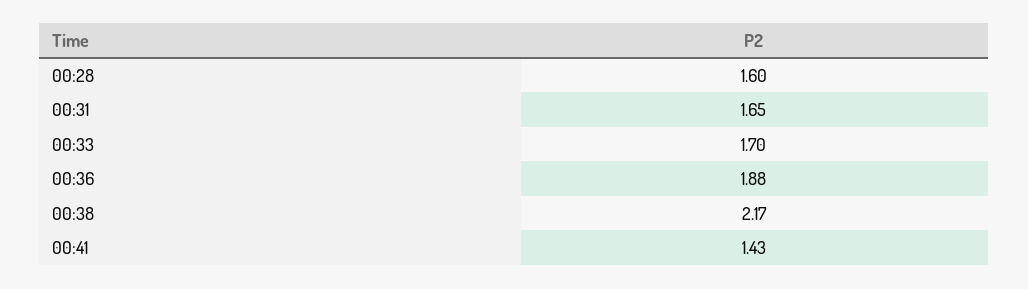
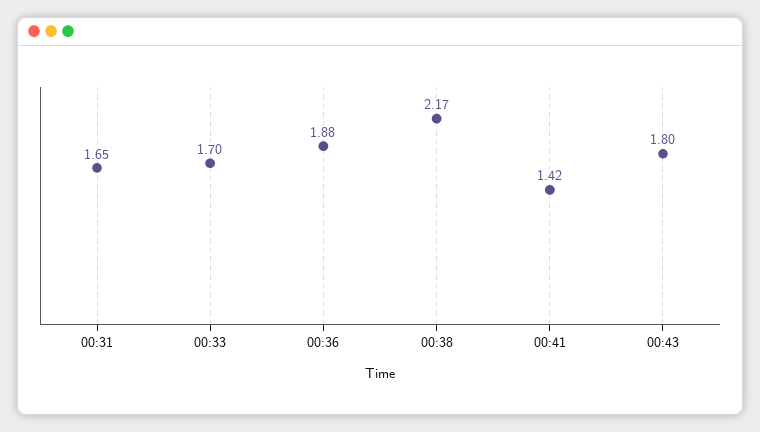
00:28: 1.6 -> none
00:41: 1.43 -> 1.42
00:43: none -> 1.8

